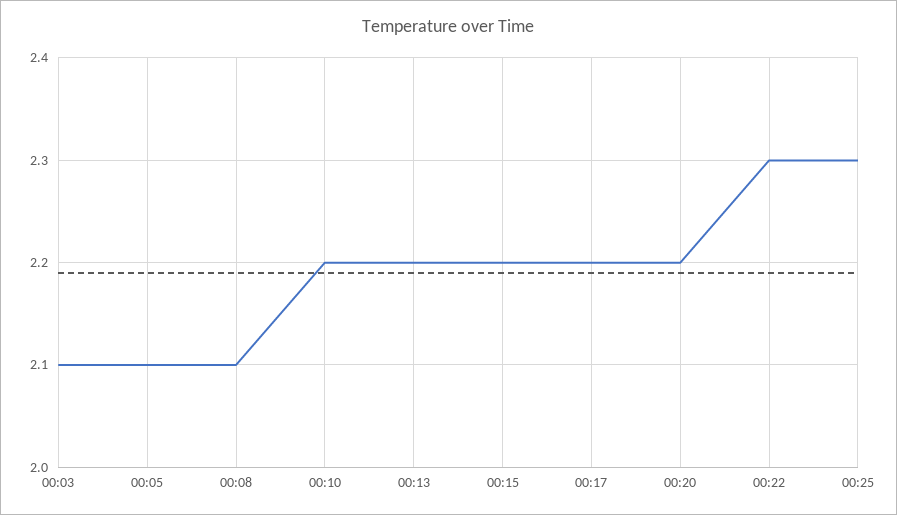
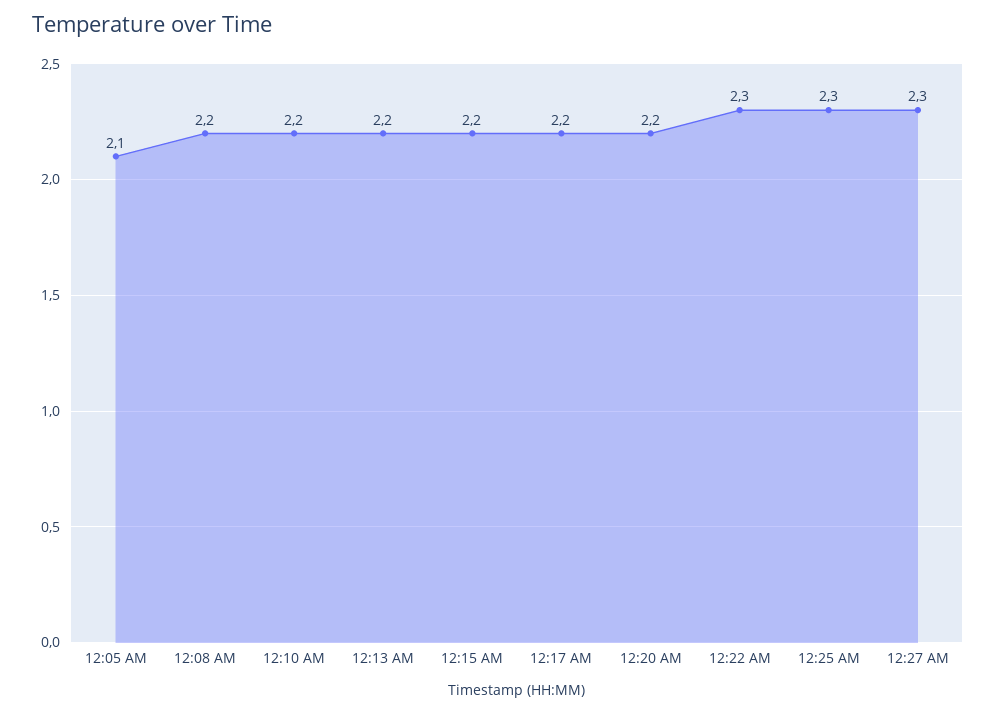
00:03: 2.1 -> none
00:08: 2.1 -> 2.2
12:27 AM: none -> 2.3

